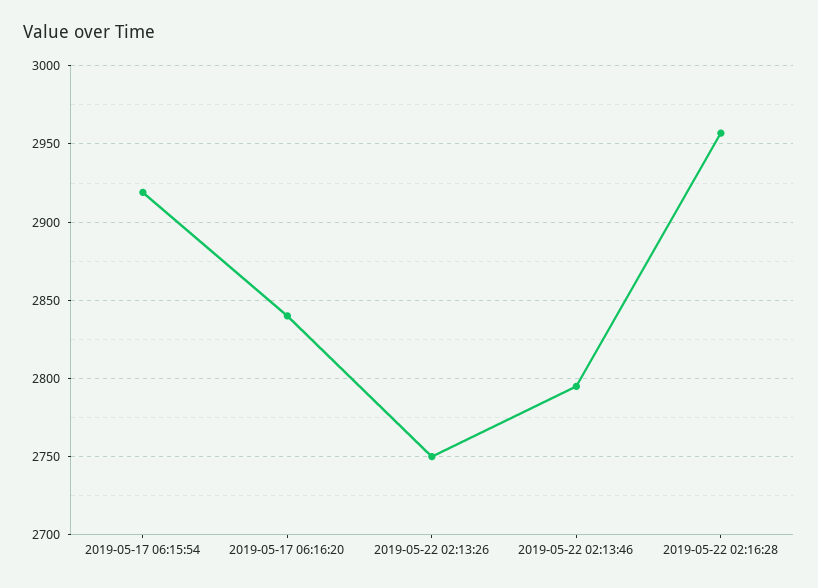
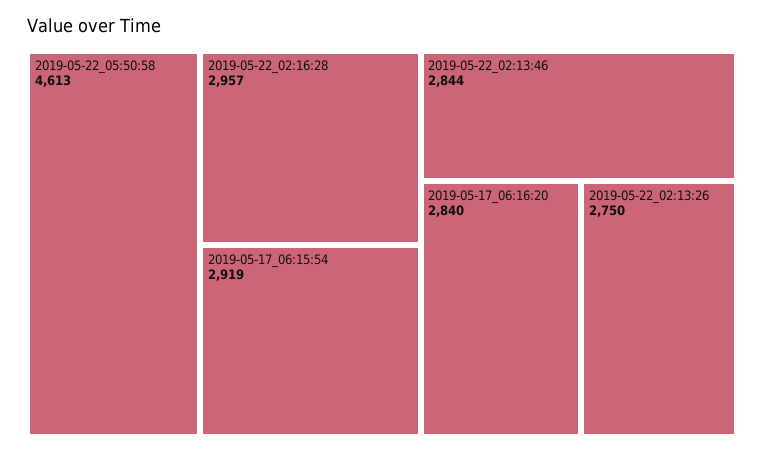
2019-05-22 02:13:46: 2795 -> 2844
2019-05-22_05:50:58: none -> 4613

